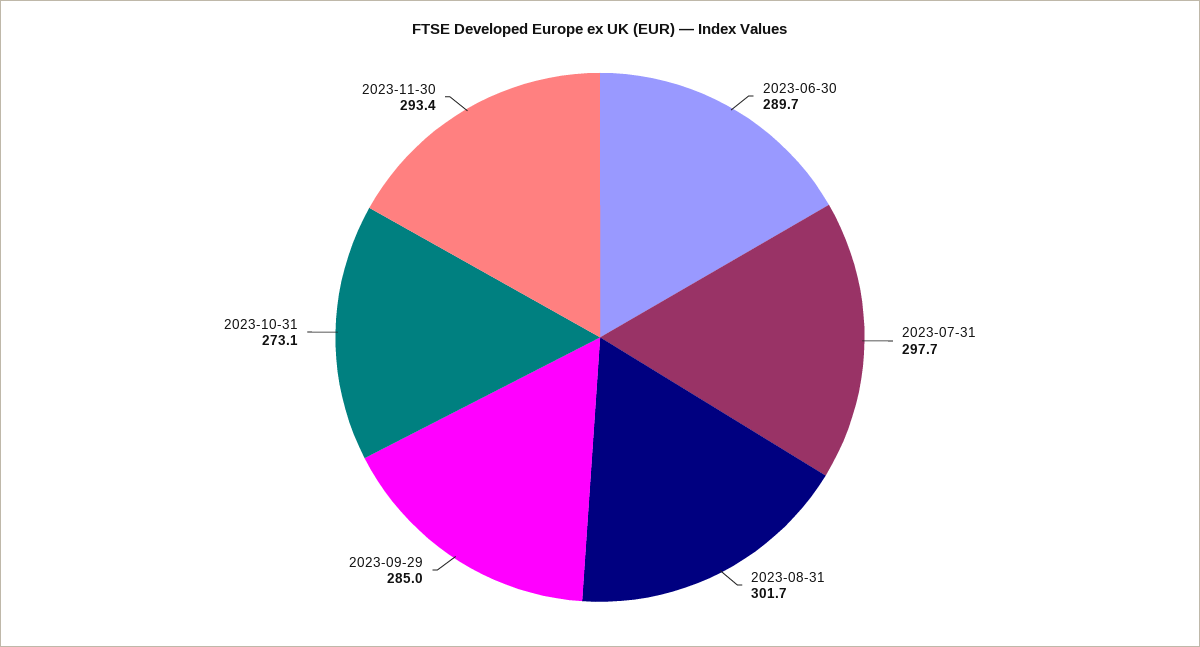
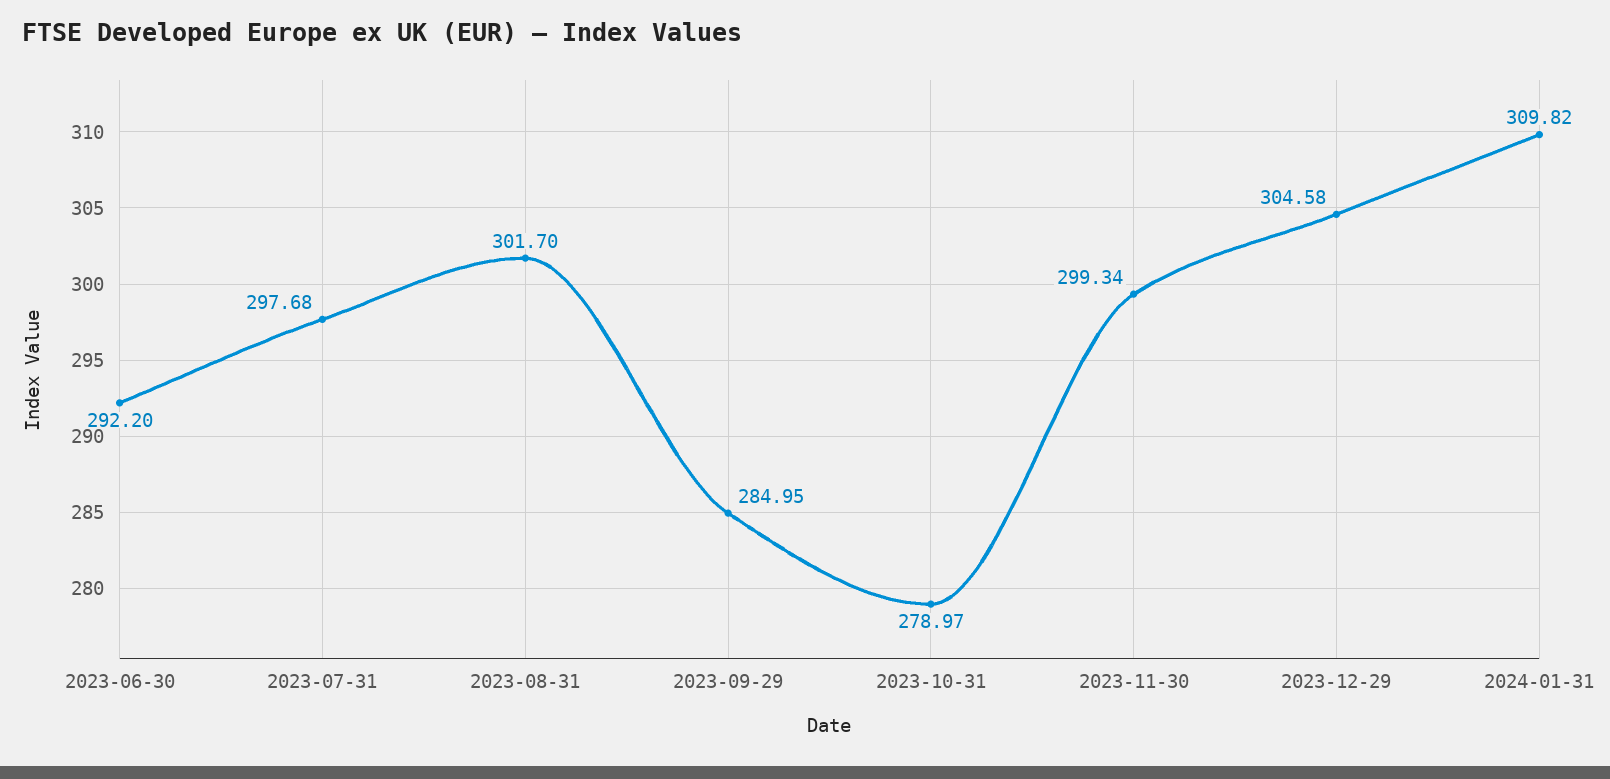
2023-06-30: 289.7 -> 292.2
2023-10-31: 273.1 -> 278.97
2023-11-30: 293.4 -> 299.34
2023-12-29: none -> 304.58
2024-01-31: none -> 309.82

